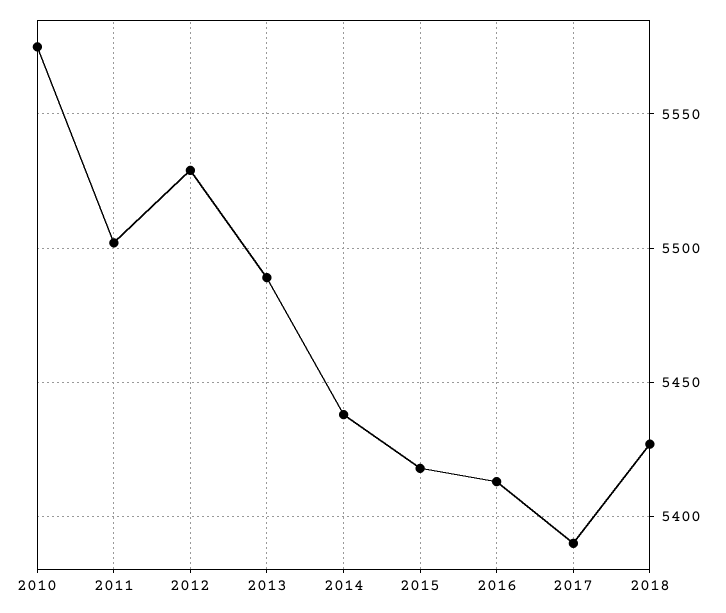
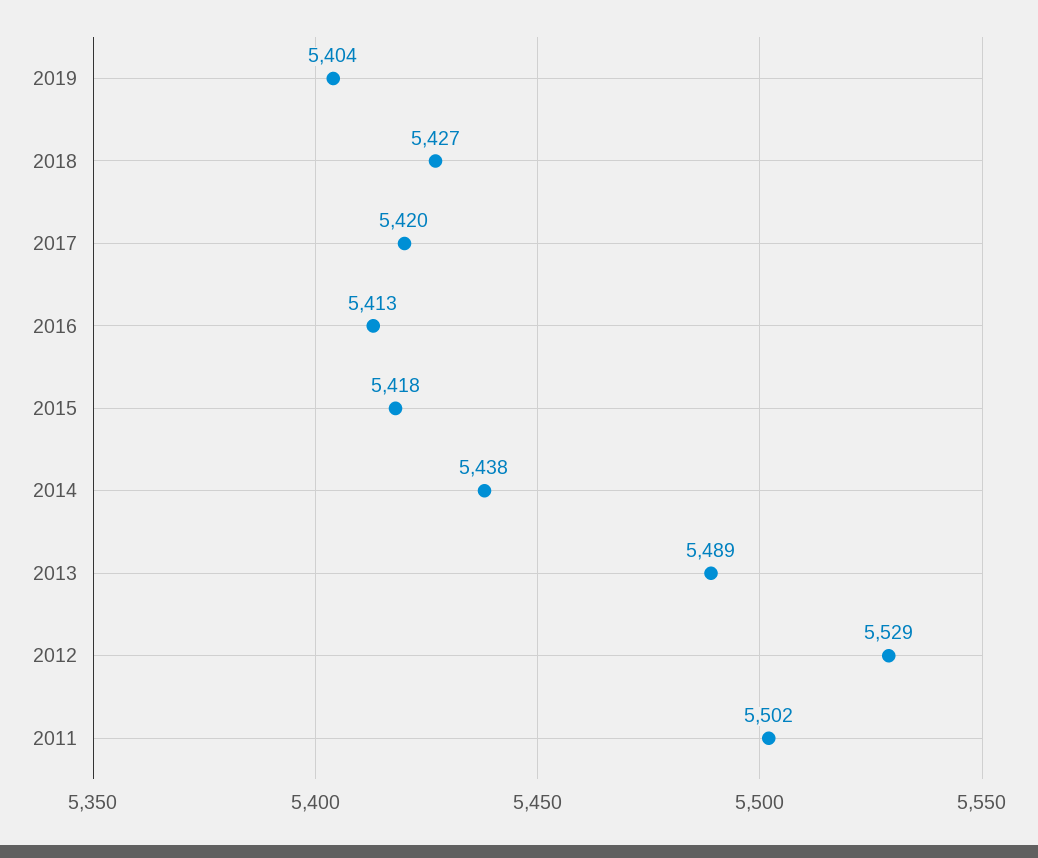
2010: 5575 -> none
2017: 5390 -> 5420
2019: none -> 5404

